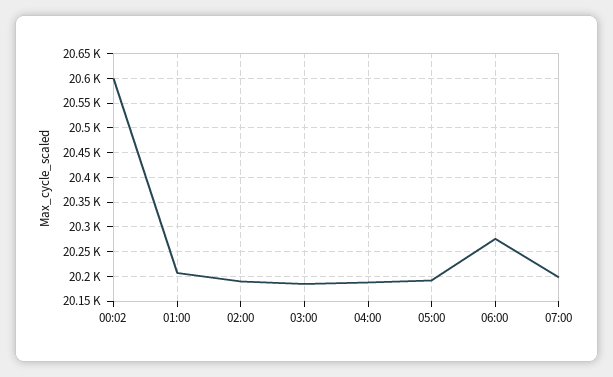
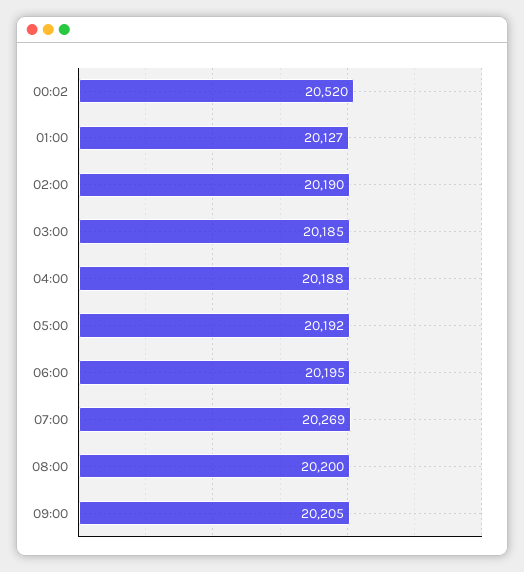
00:02: 20600 -> 20520
01:00: 20200 -> 20127
06:00: 20275 -> 20195
07:00: 20200 -> 20269
08:00: none -> 20200
09:00: none -> 20205

